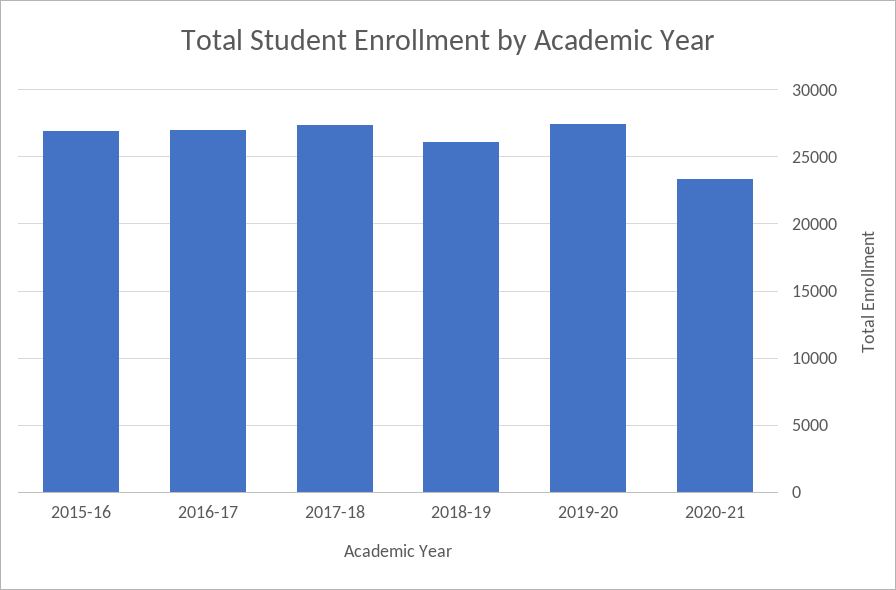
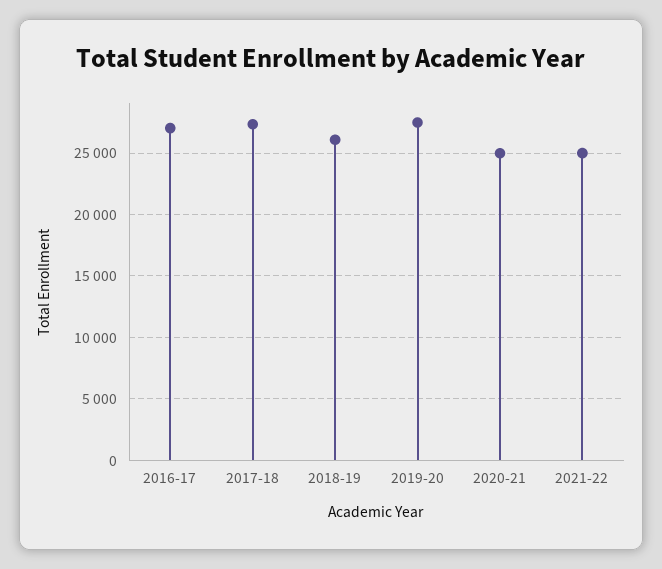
2015-16: 27000 -> none
2020-21: 23500 -> 25000
2021-22: none -> 25000

